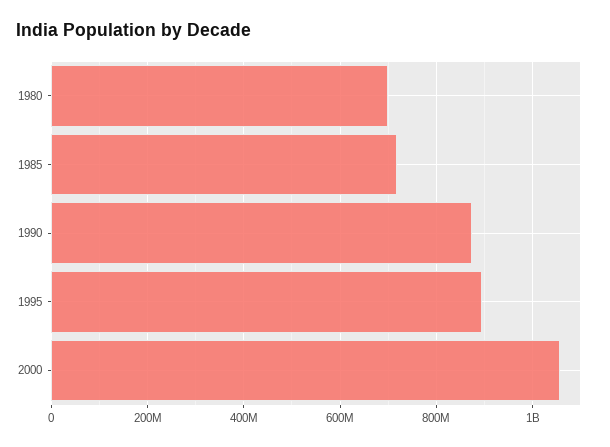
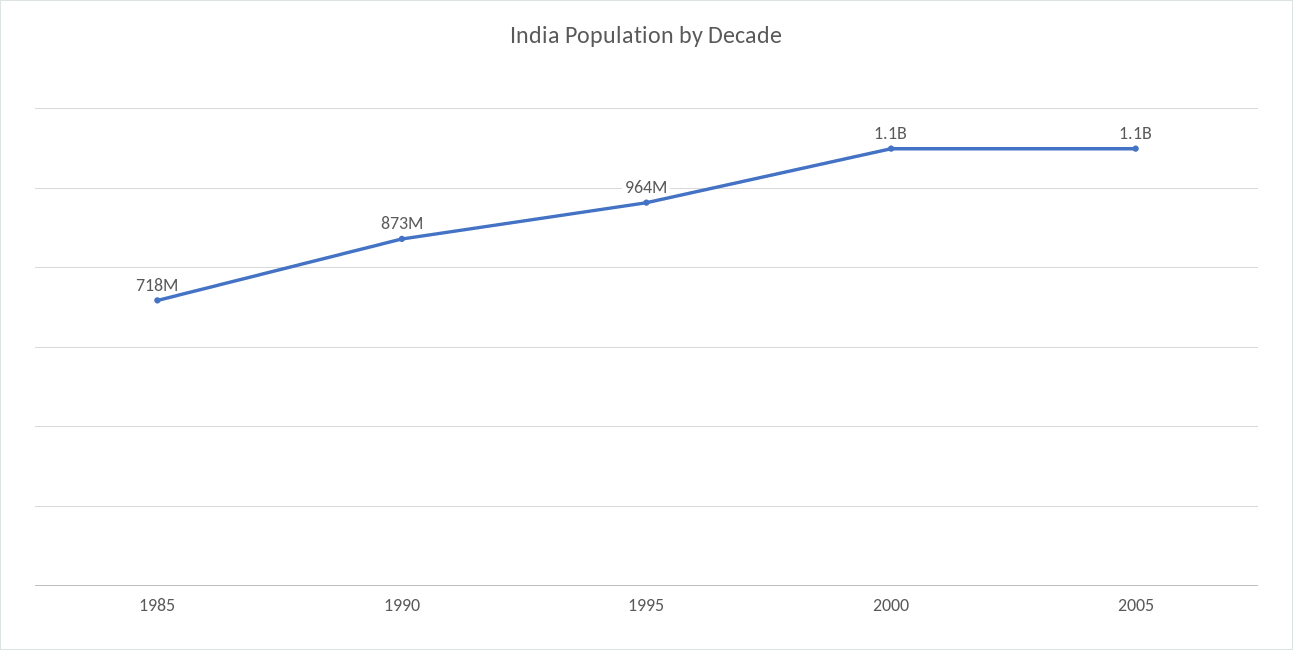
1980: 700000000 -> none
1995: 900000000 -> 964000000
2005: none -> 1100000000

